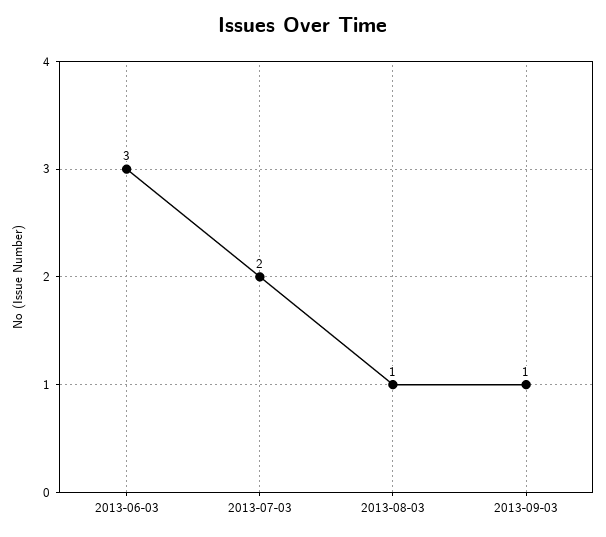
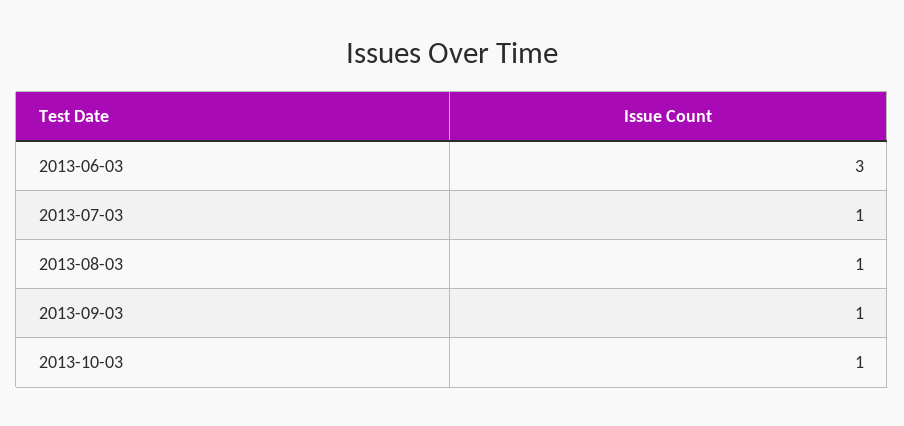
2013-07-03: 2 -> 1
2013-10-03: none -> 1

